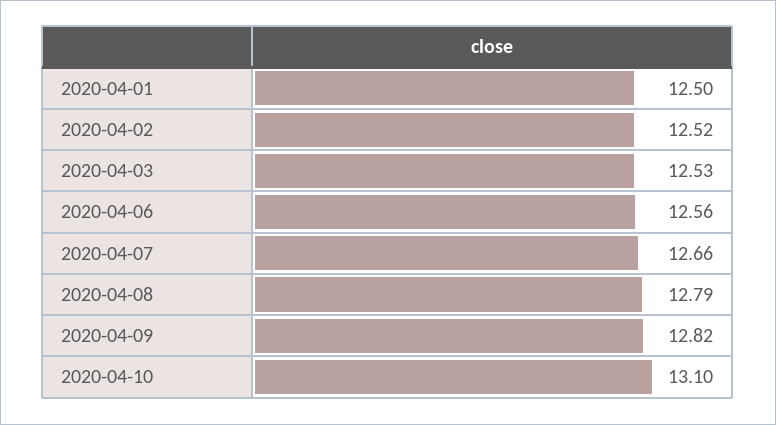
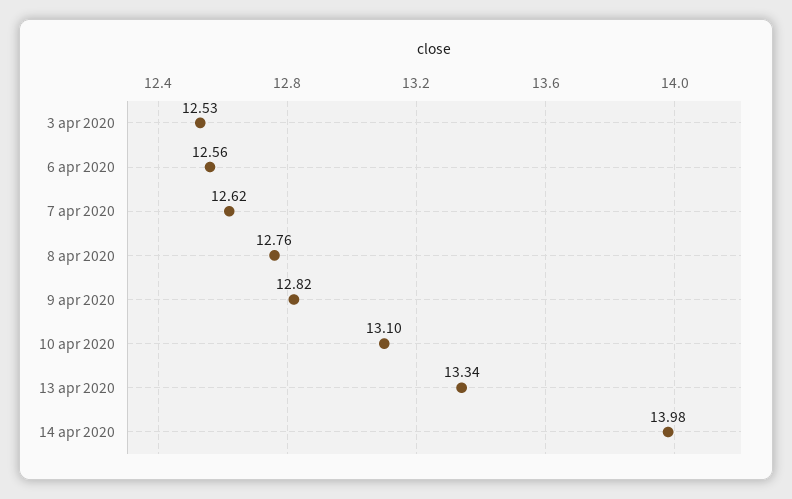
2020-04-01: 12.5 -> none
2020-04-02: 12.52 -> none
2020-04-07: 12.66 -> 12.62
2020-04-08: 12.79 -> 12.76
13 apr 2020: none -> 13.34
14 apr 2020: none -> 13.98

